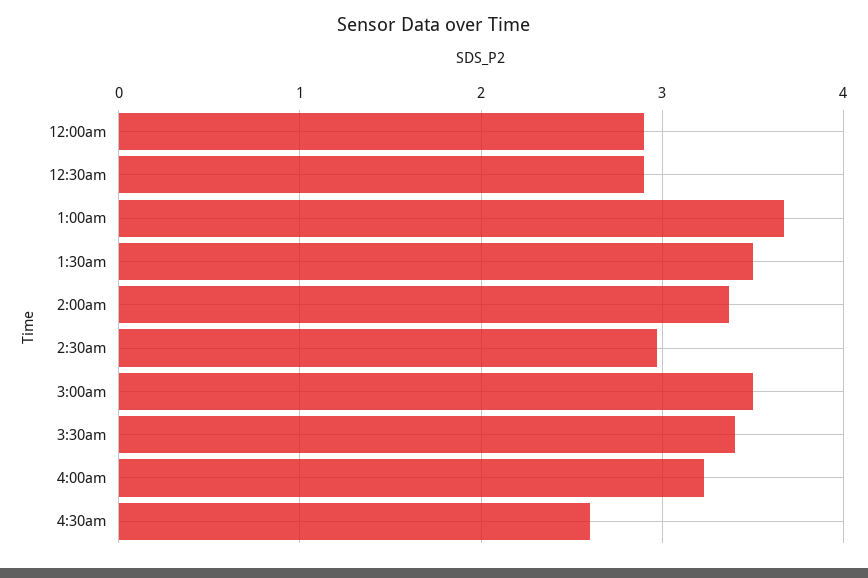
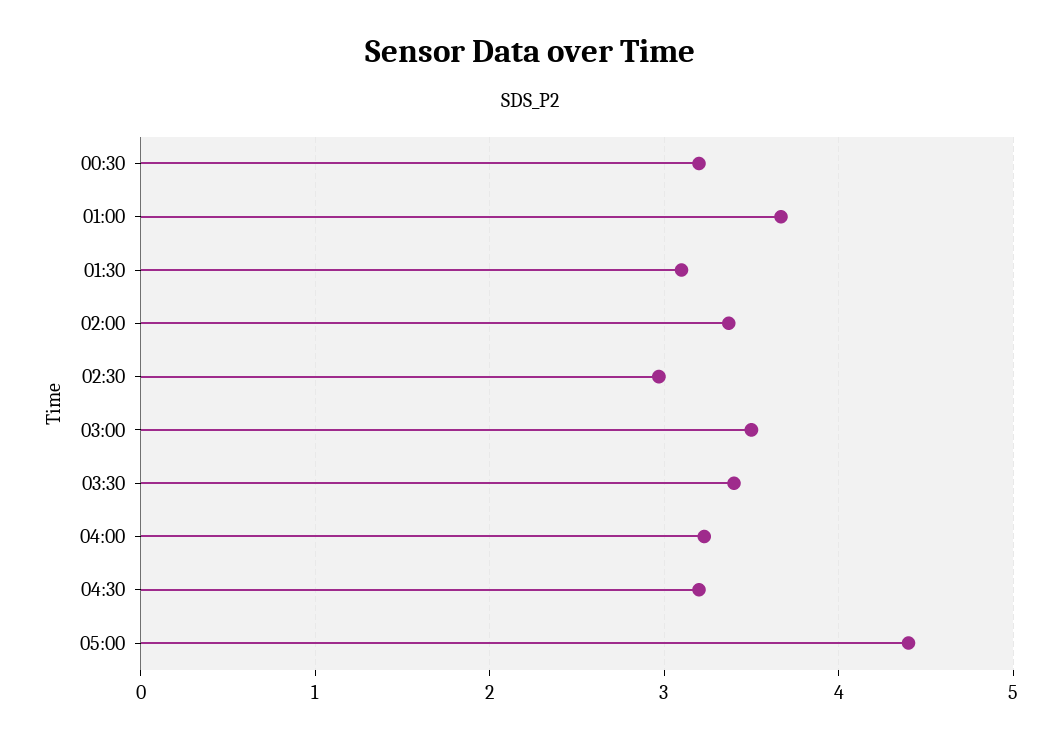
12:00am: 2.9 -> none
12:30am: 2.9 -> 3.2
1:30am: 3.5 -> 3.1
4:30am: 2.6 -> 3.2
05:00: none -> 4.4

